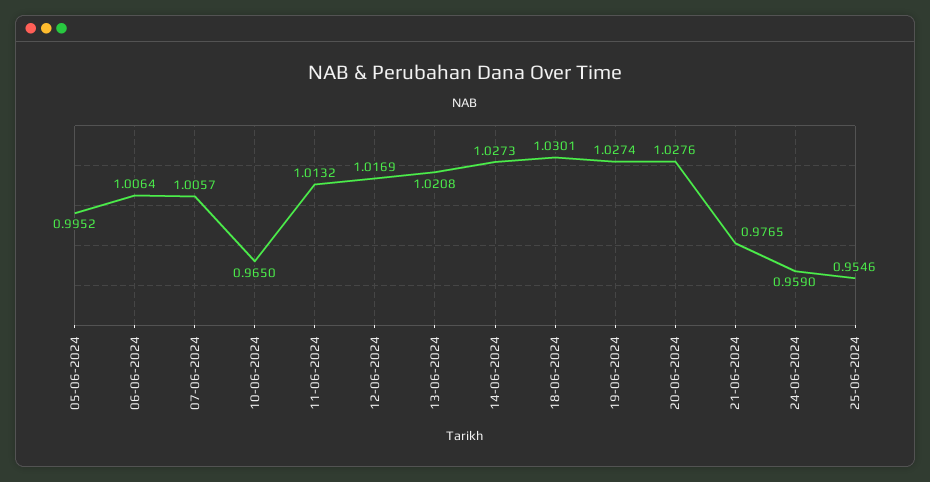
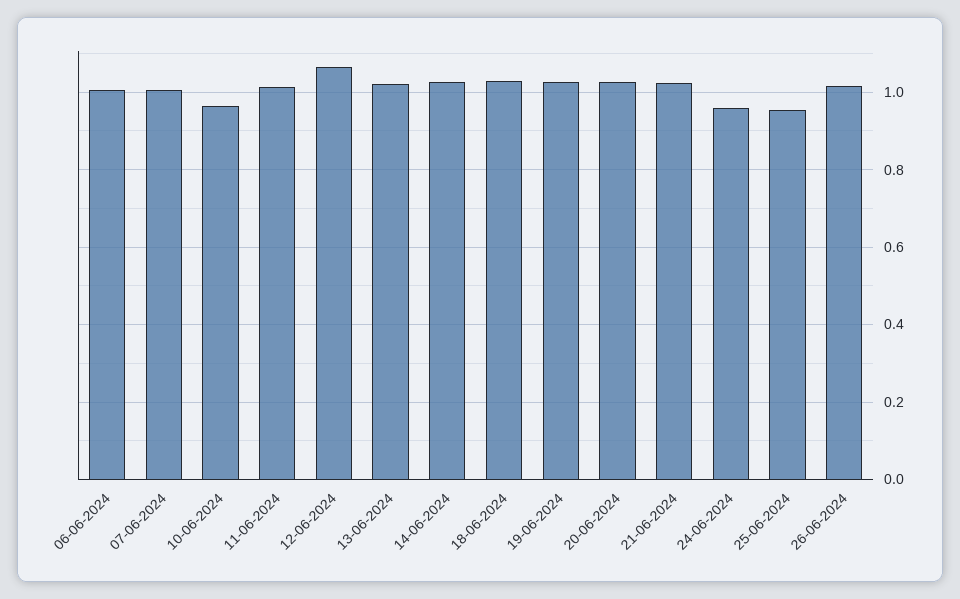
05-06-2024: 0.9952 -> none
12-06-2024: 1.0169 -> 1.06
21-06-2024: 0.9765 -> 1.02
26-06-2024: none -> 1.02

